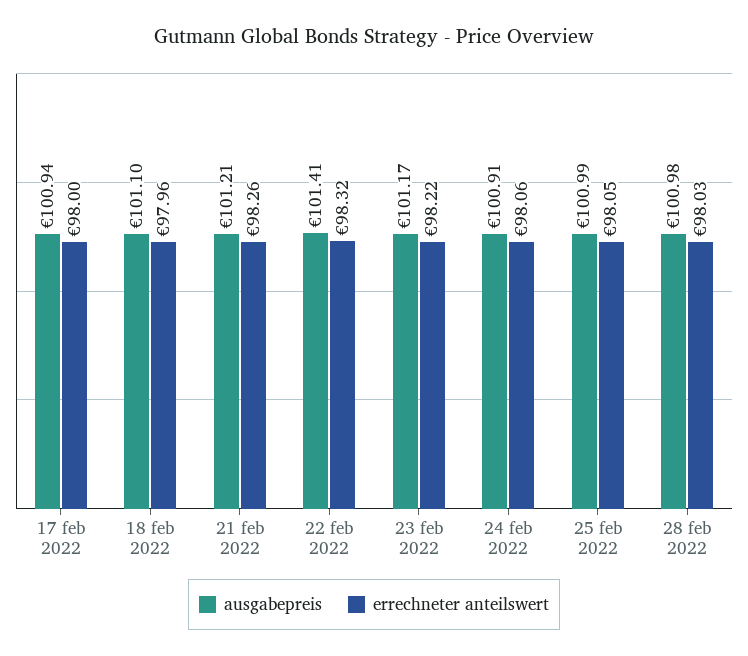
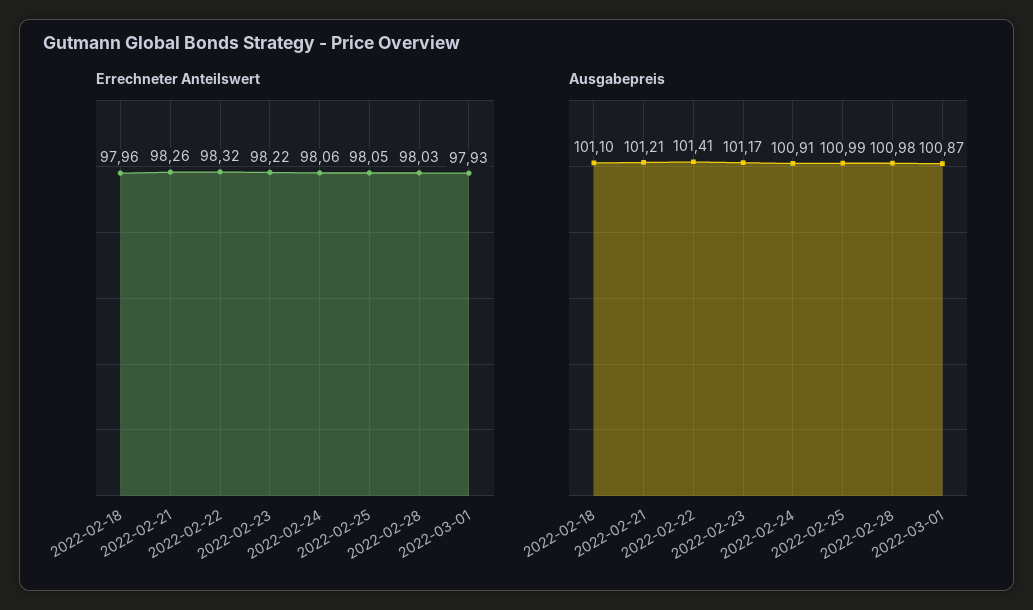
ausgabepreis, 17 feb 2022: 100.94 -> none
errechneter anteilswert, 17 feb 2022: 98 -> none
errechneter anteilswert, 2022-03-01: none -> 97.93
ausgabepreis, 2022-03-01: none -> 100.87

